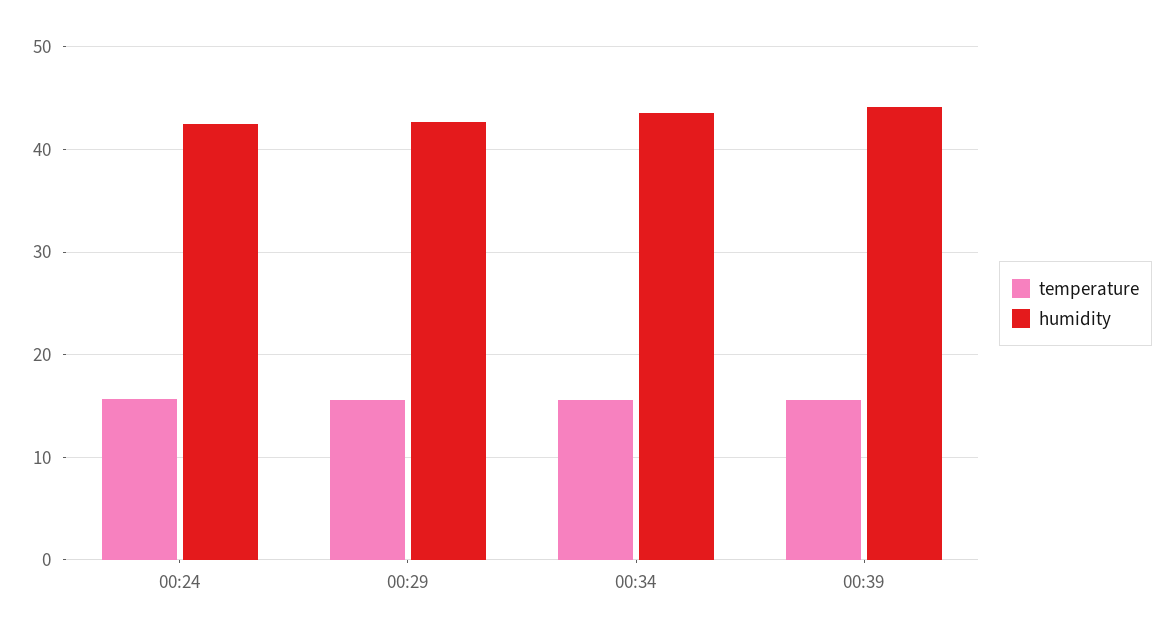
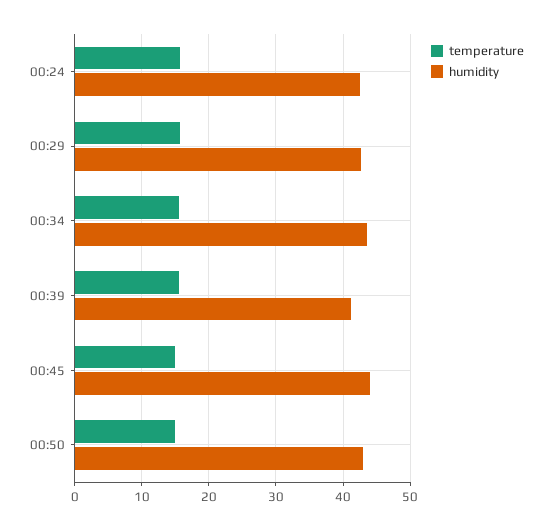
humidity, 00:39: 44 -> 41
temperature, 00:45: none -> 15
humidity, 00:45: none -> 44
temperature, 00:50: none -> 15
humidity, 00:50: none -> 43

